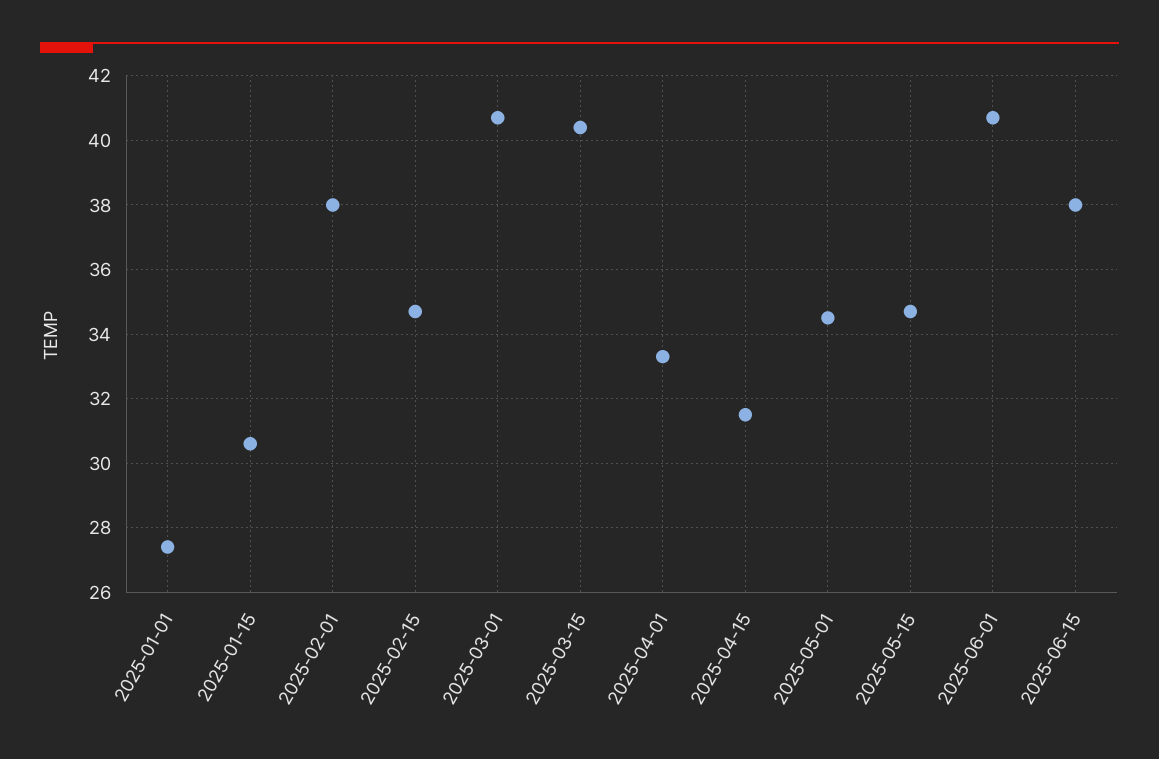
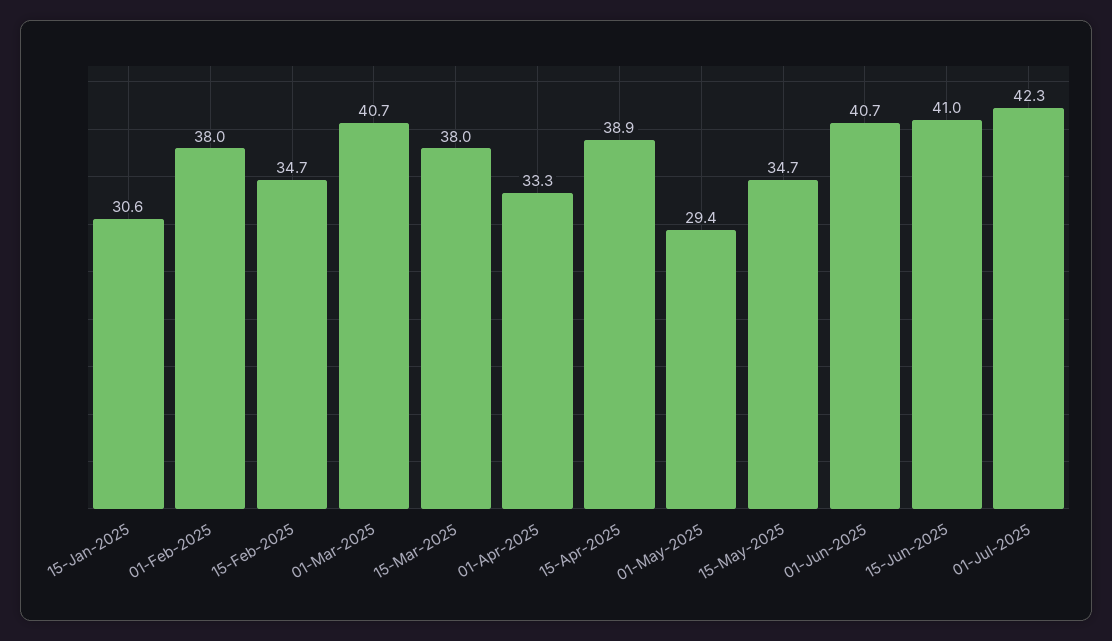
2025-01-01: 27.5 -> none
2025-03-15: 40.5 -> 38
2025-04-15: 31.5 -> 38.9
2025-05-01: 34.5 -> 29.4
2025-06-15: 38 -> 41
01-Jul-2025: none -> 42.3

